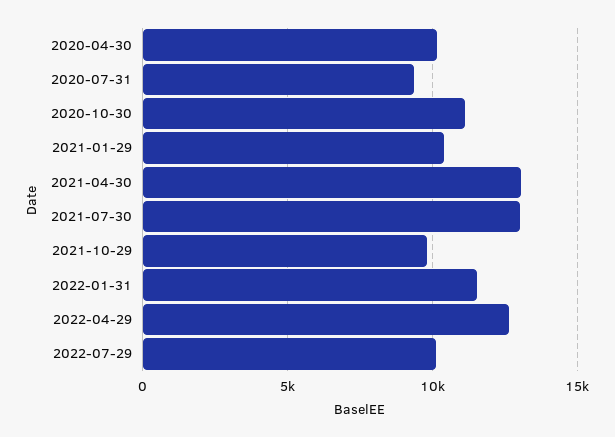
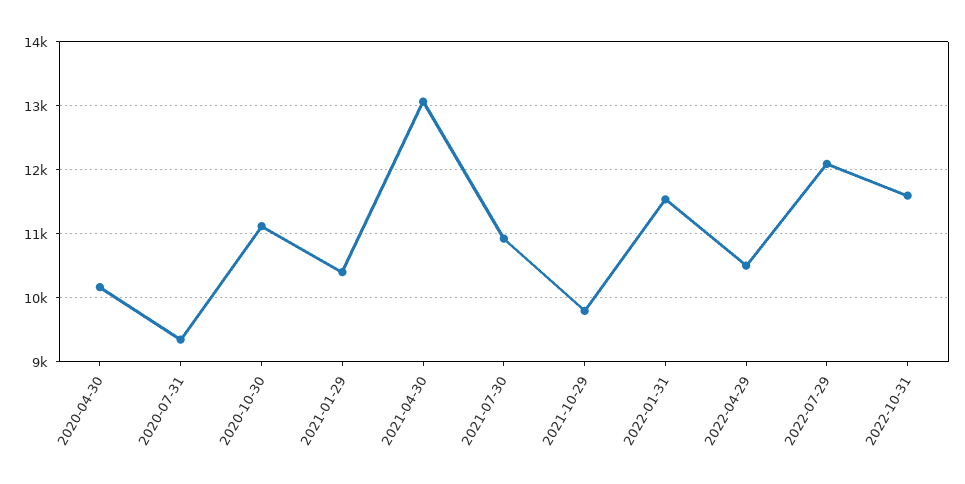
2021-07-30: 13000 -> 10900
2022-04-29: 12500 -> 10500
2022-07-29: 10000 -> 12100
2022-10-31: none -> 11600

